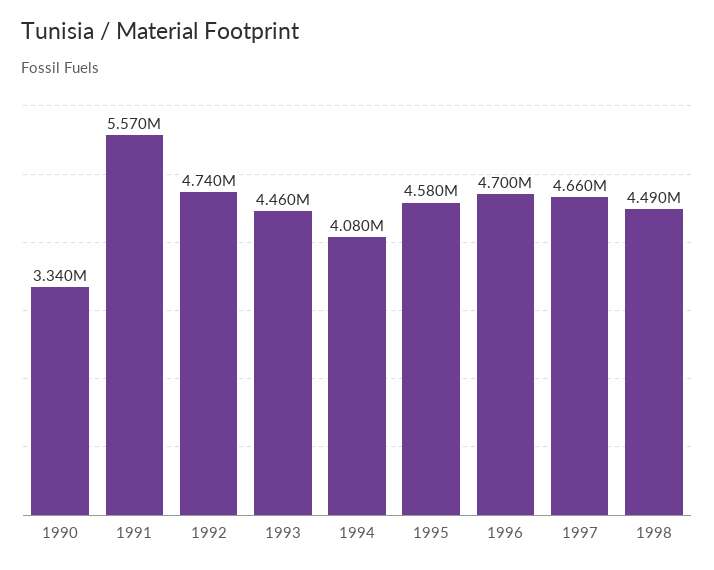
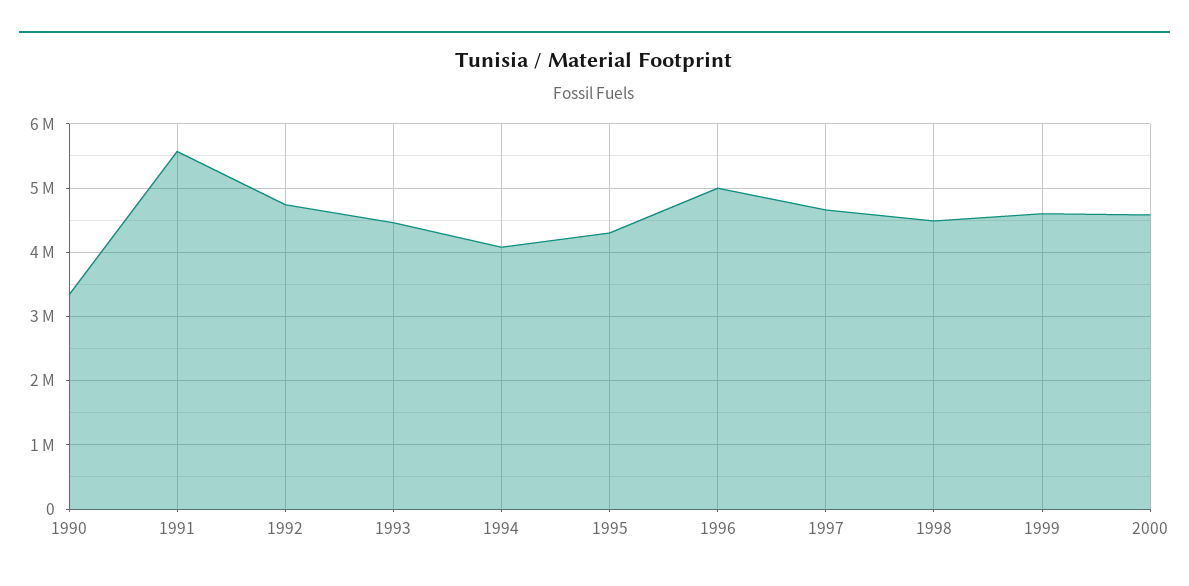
1995: 4580000 -> 4300000
1996: 4700000 -> 5000000
1999: none -> 4600000
2000: none -> 4600000

